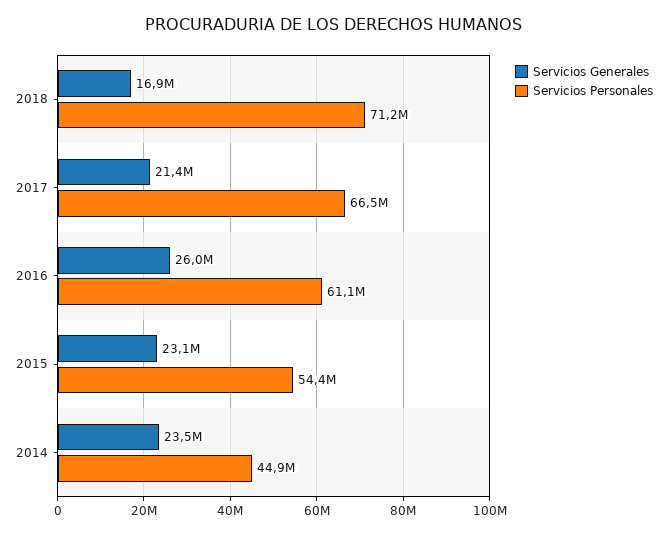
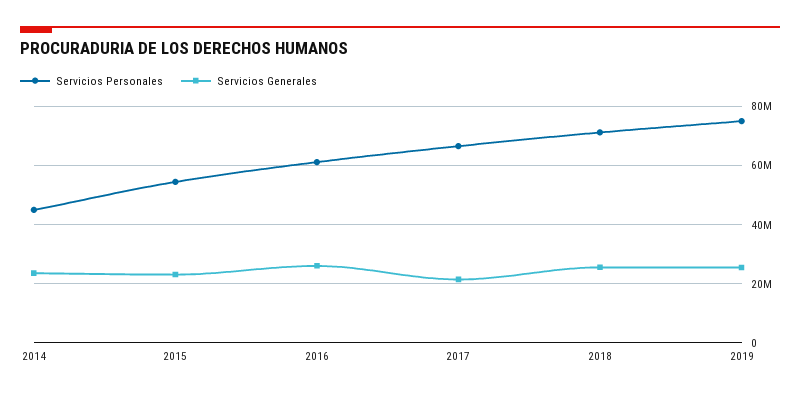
Servicios Generales, 2018: 16900000 -> 25000000
Servicios Personales, 2019: none -> 75000000
Servicios Generales, 2019: none -> 25000000

